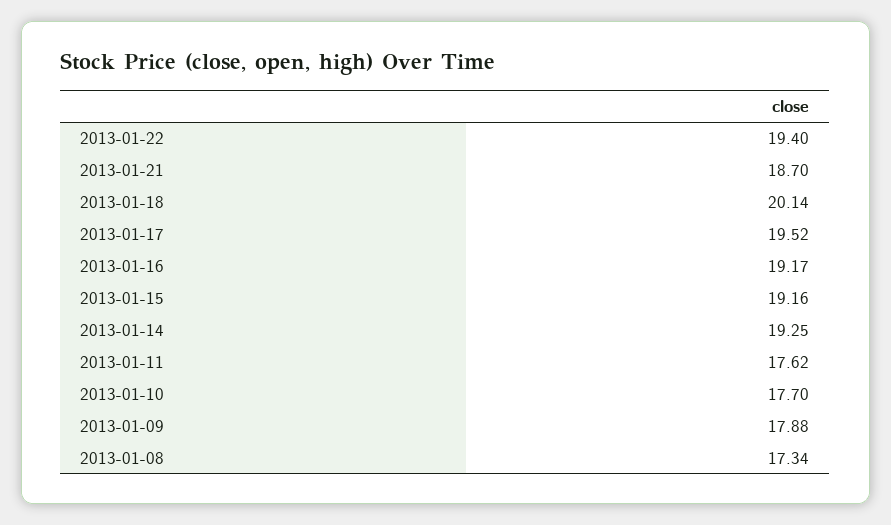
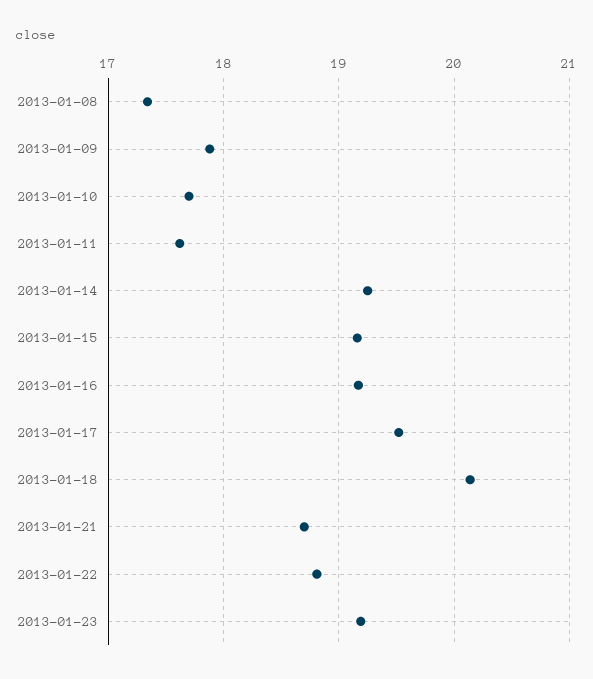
2013-01-22: 19.4 -> 18.8
2013-01-23: none -> 19.2

